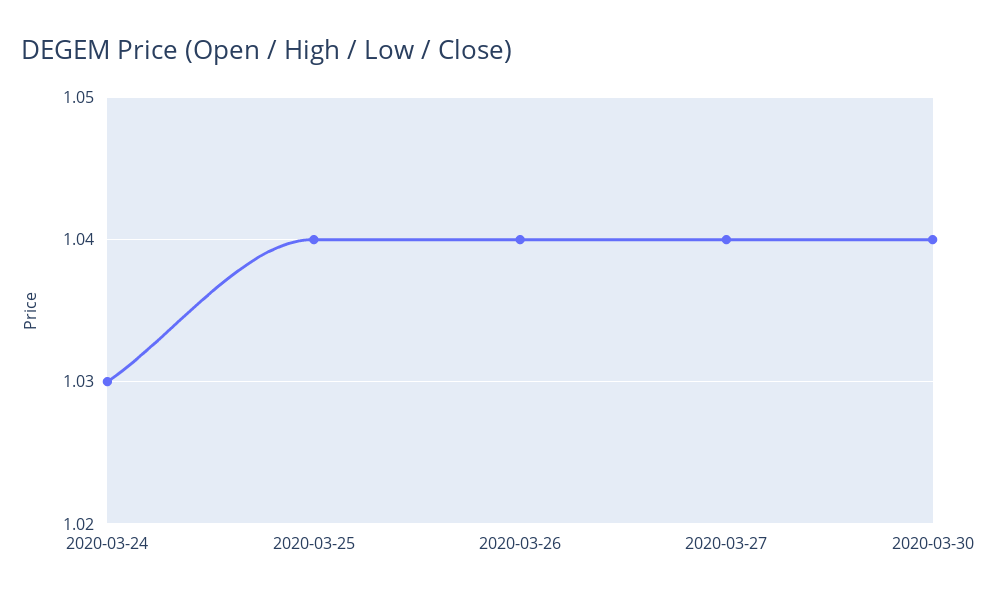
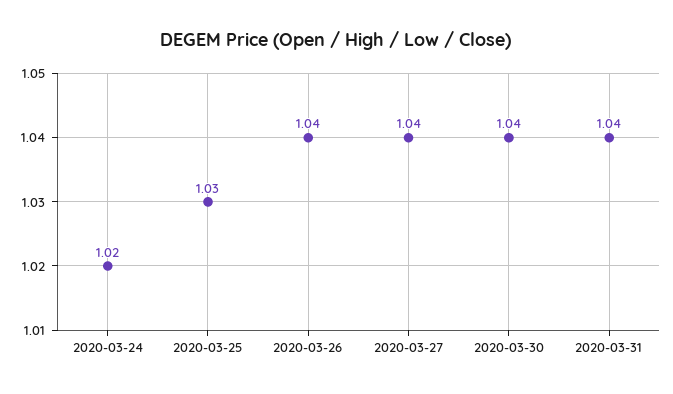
2020-03-24: 1.03 -> 1.02
2020-03-25: 1.04 -> 1.03
2020-03-31: none -> 1.04

